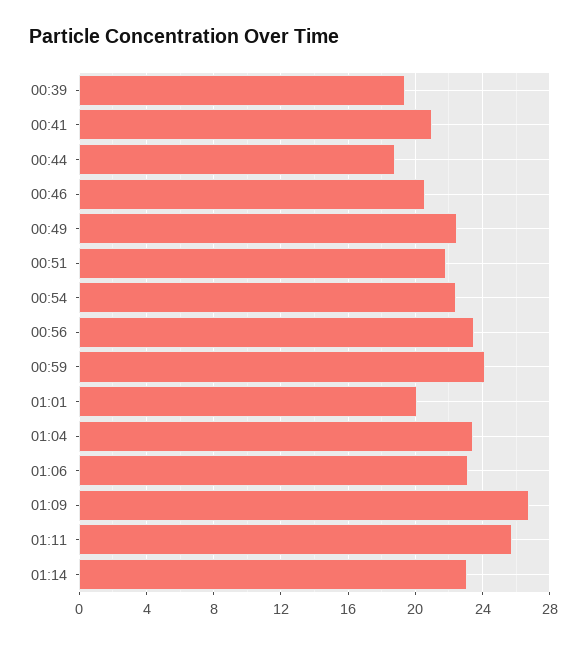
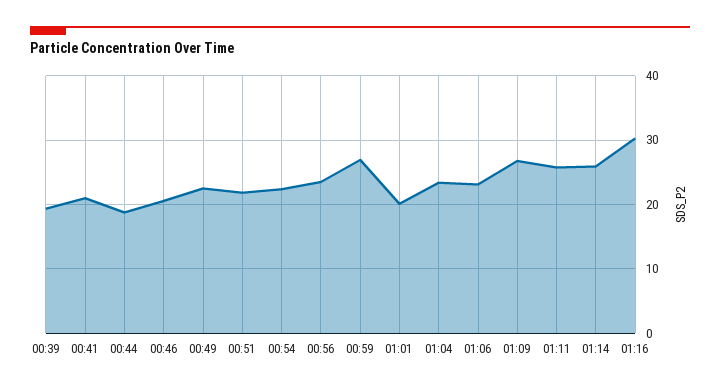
00:59: 24 -> 27
01:14: 23 -> 26
01:16: none -> 30

